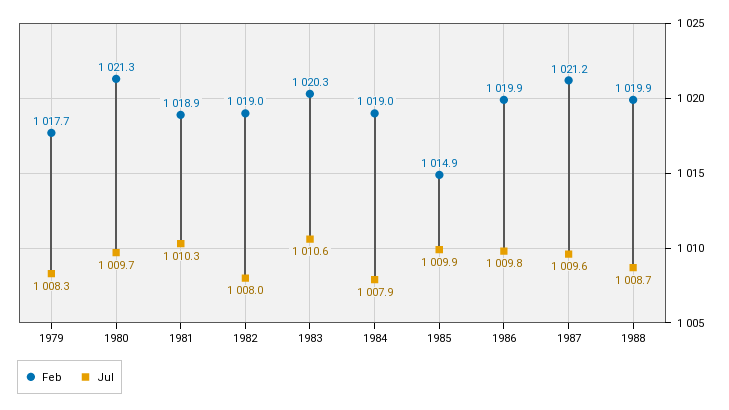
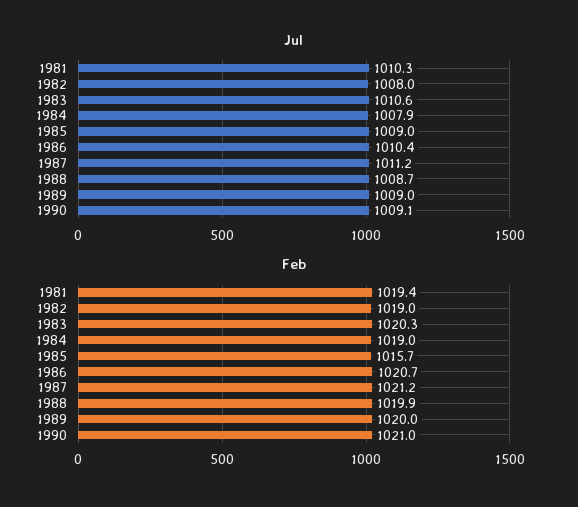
Feb, 1979: 1017.7 -> none
Jul, 1979: 1008.3 -> none
Feb, 1980: 1021.3 -> none
Jul, 1980: 1009.7 -> none
Feb, 1981: 1018.9 -> 1019.4
Feb, 1985: 1014.9 -> 1015.7
Jul, 1985: 1009.9 -> 1009
Feb, 1986: 1019.9 -> 1020.7
Jul, 1986: 1009.8 -> 1010.4
Jul, 1987: 1009.6 -> 1011.2
Jul, 1989: none -> 1009
Jul, 1990: none -> 1009.1
Feb, 1989: none -> 1020
Feb, 1990: none -> 1021

